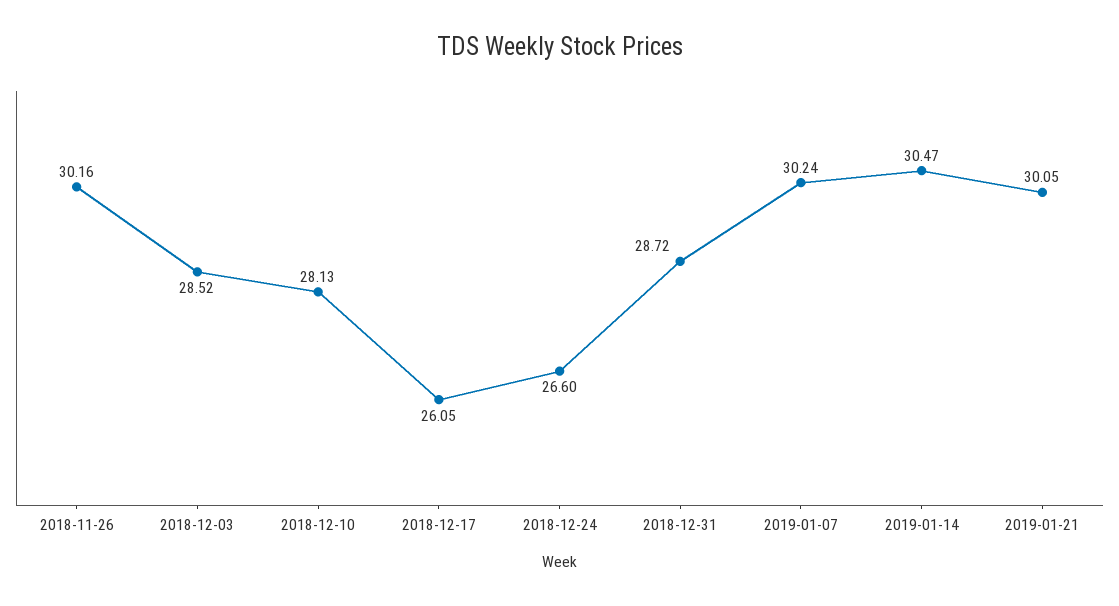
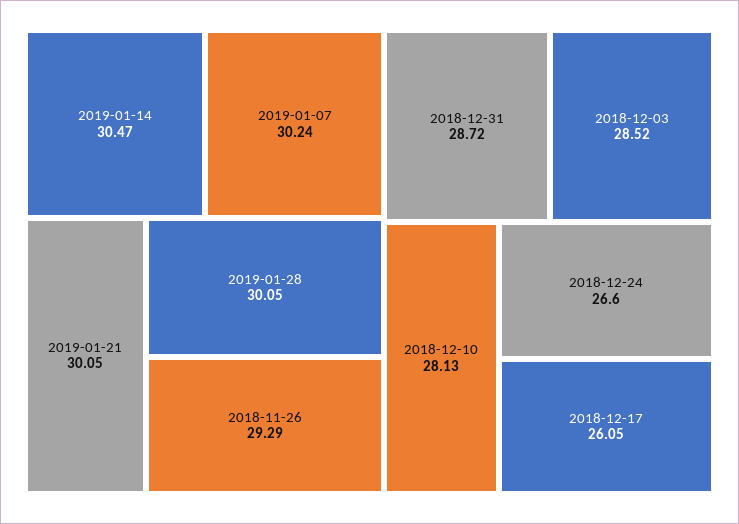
2018-11-26: 30.16 -> 29.29
2019-01-28: none -> 30.05

